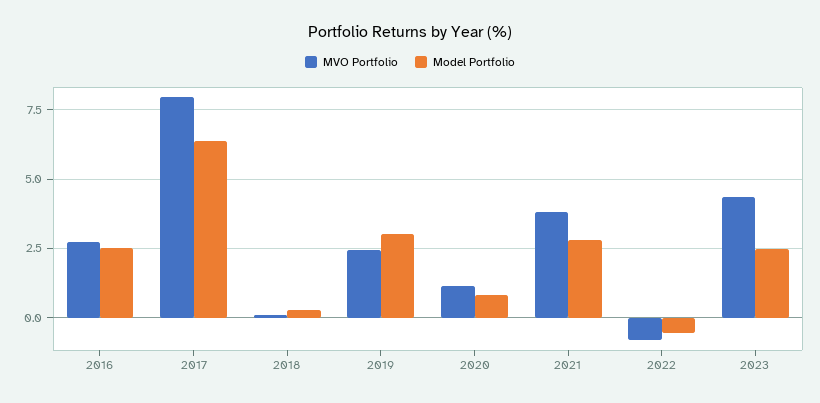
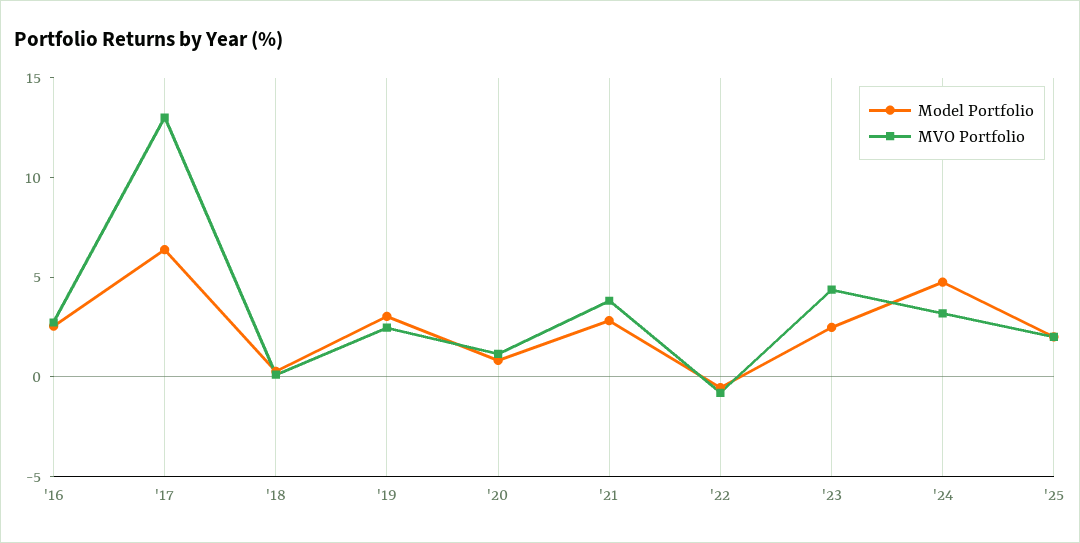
MVO Portfolio, 2017: 8 -> 13
Model Portfolio, '24: none -> 5
MVO Portfolio, '24: none -> 3
Model Portfolio, '25: none -> 2
MVO Portfolio, '25: none -> 2

